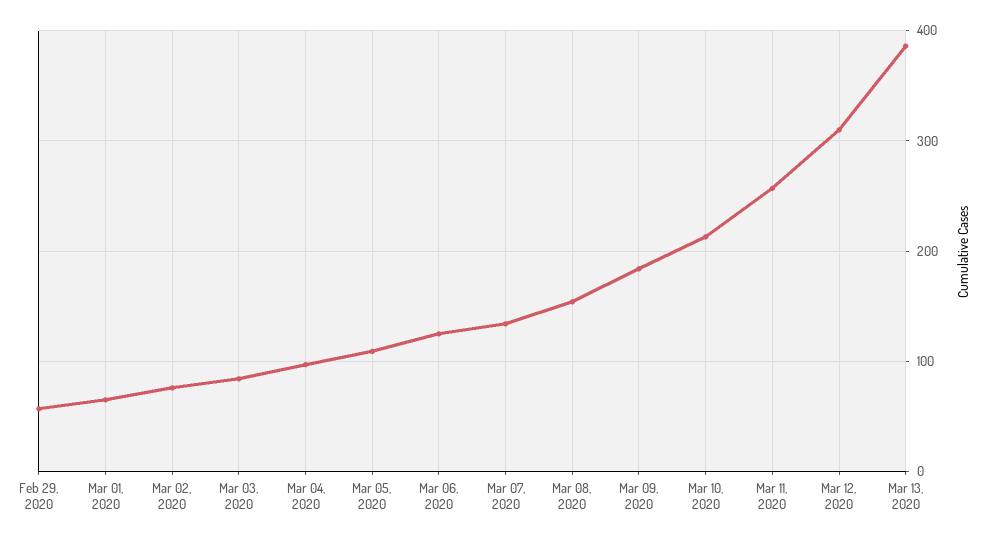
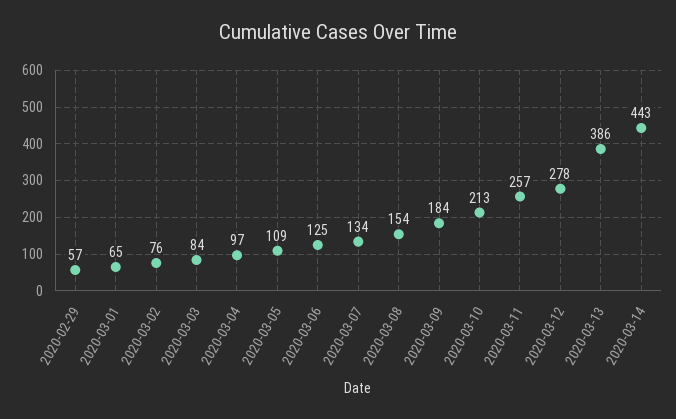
Mar 12, 2020: 310 -> 278
2020-03-14: none -> 443

